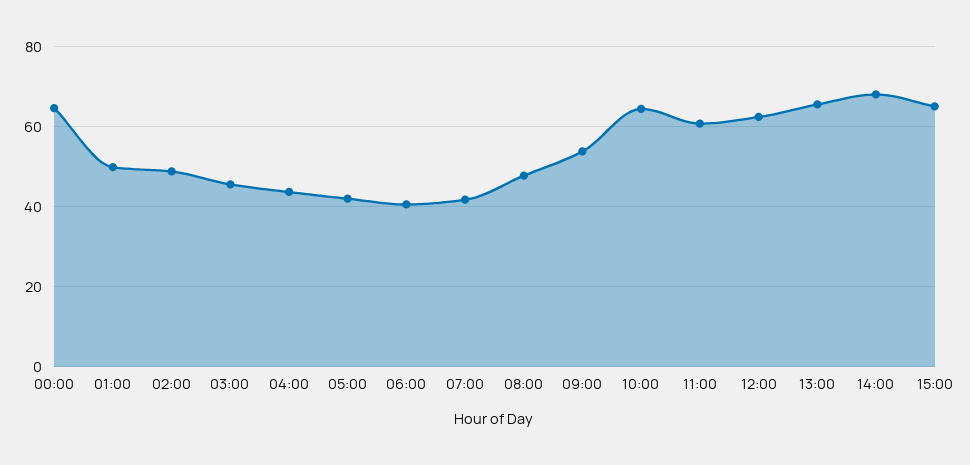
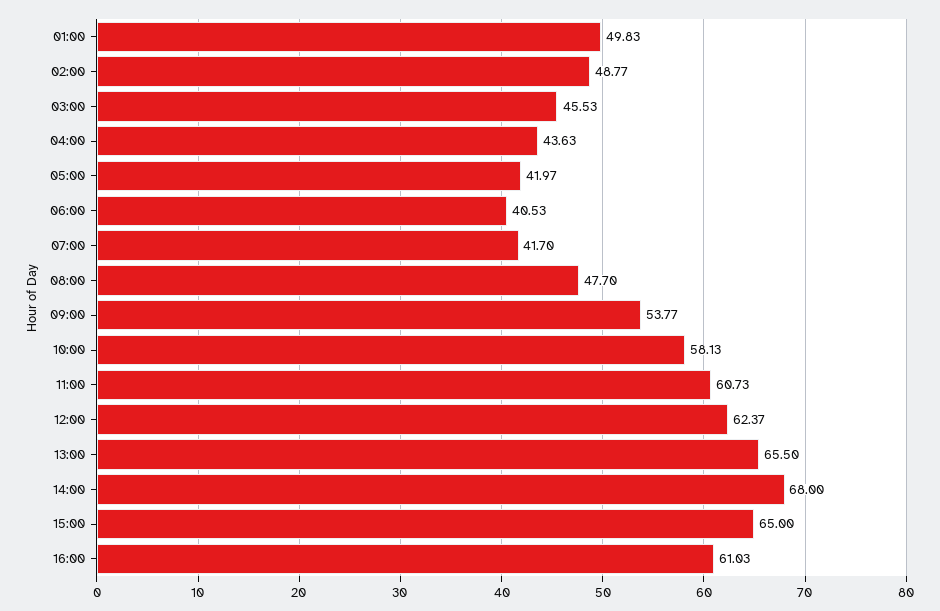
00:00: 64 -> none
10:00: 64 -> 58.13
16:00: none -> 61.03

